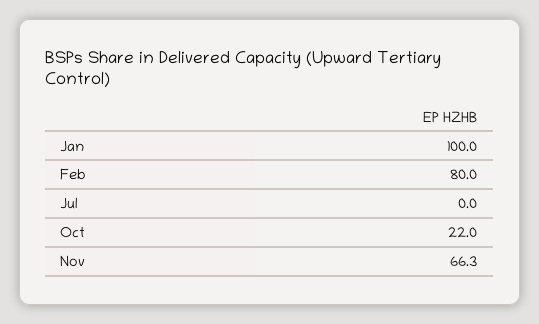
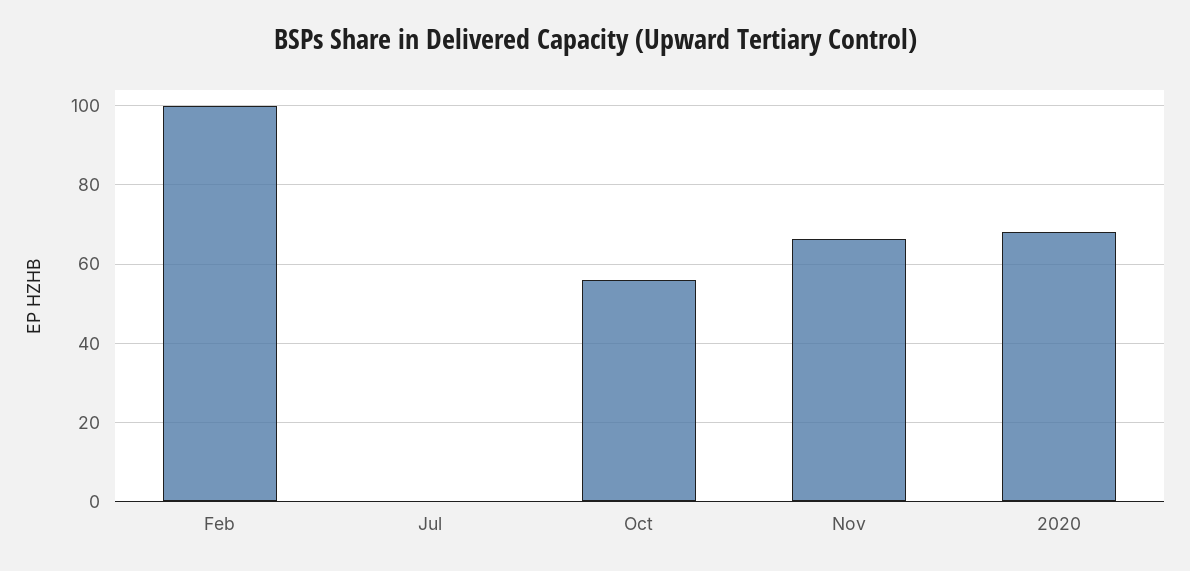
Jan: 100 -> none
Feb: 80 -> 100
Oct: 22 -> 56
2020: none -> 68

